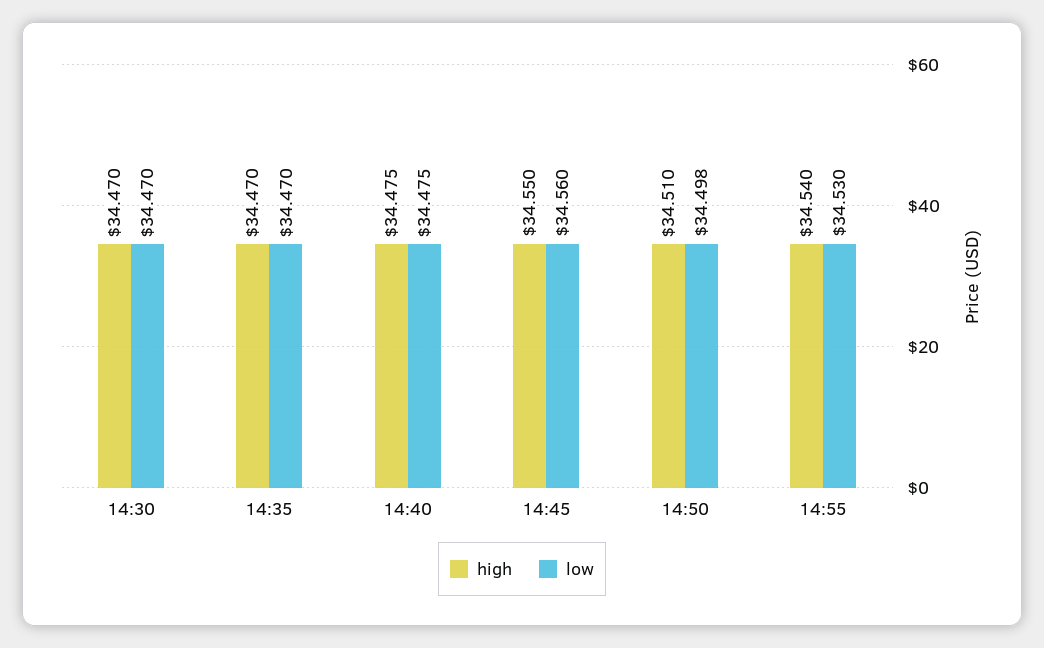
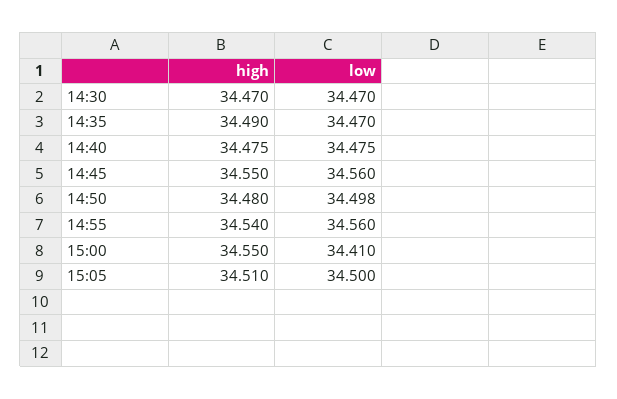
high, 14:35: 34.47 -> 34.49
high, 14:50: 34.51 -> 34.48
low, 14:55: 34.53 -> 34.56
high, 15:00: none -> 34.55
low, 15:00: none -> 34.41
high, 15:05: none -> 34.51
low, 15:05: none -> 34.5

